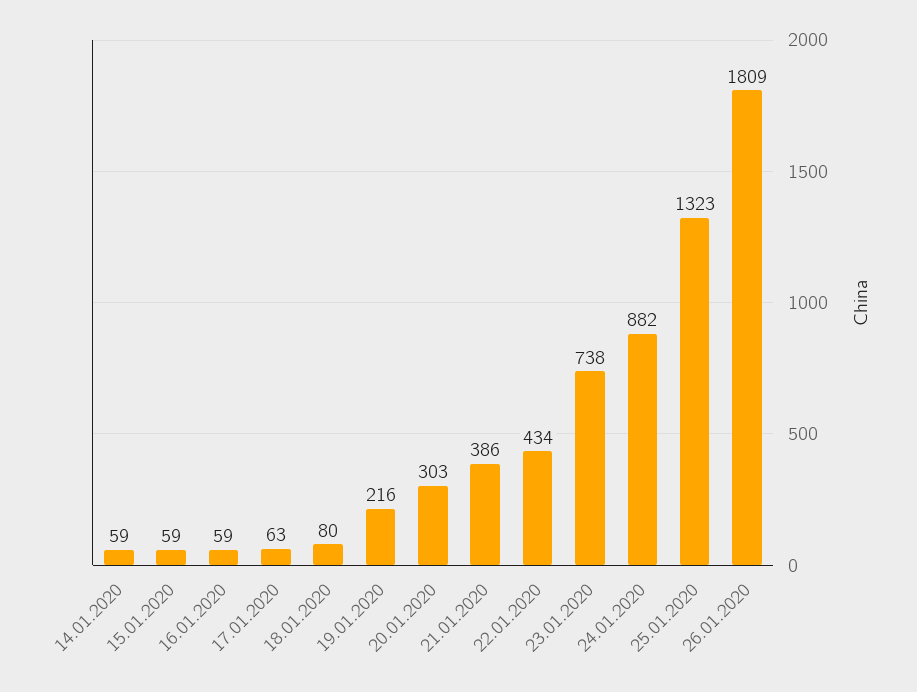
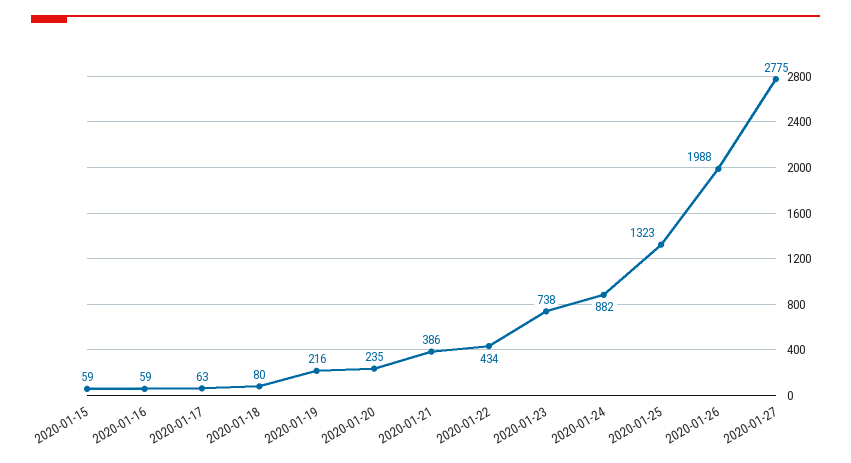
14.01.2020: 59 -> none
20.01.2020: 303 -> 235
26.01.2020: 1809 -> 1988
2020-01-27: none -> 2775

